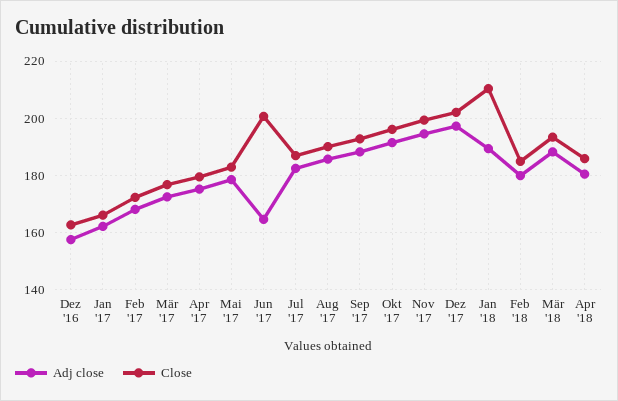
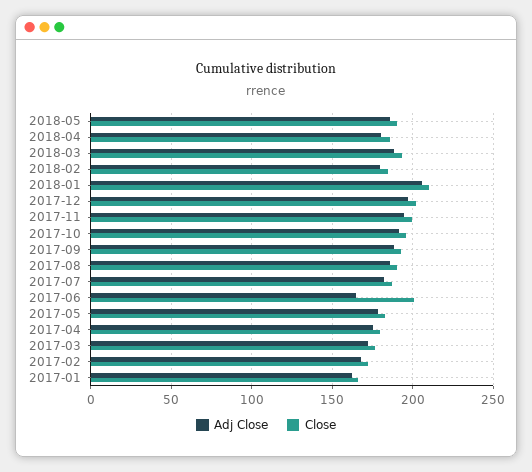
Adj close, Dez '16: 157.5 -> none
Close, Dez '16: 162.5 -> none
Adj close, Jan '18: 190 -> 205
Adj close, 2018-05: none -> 185
Close, 2018-05: none -> 190

